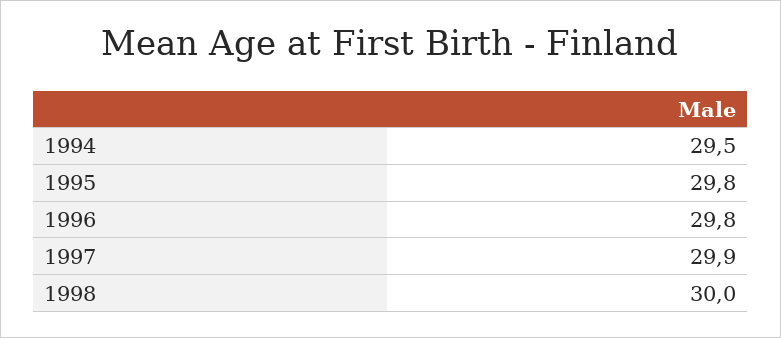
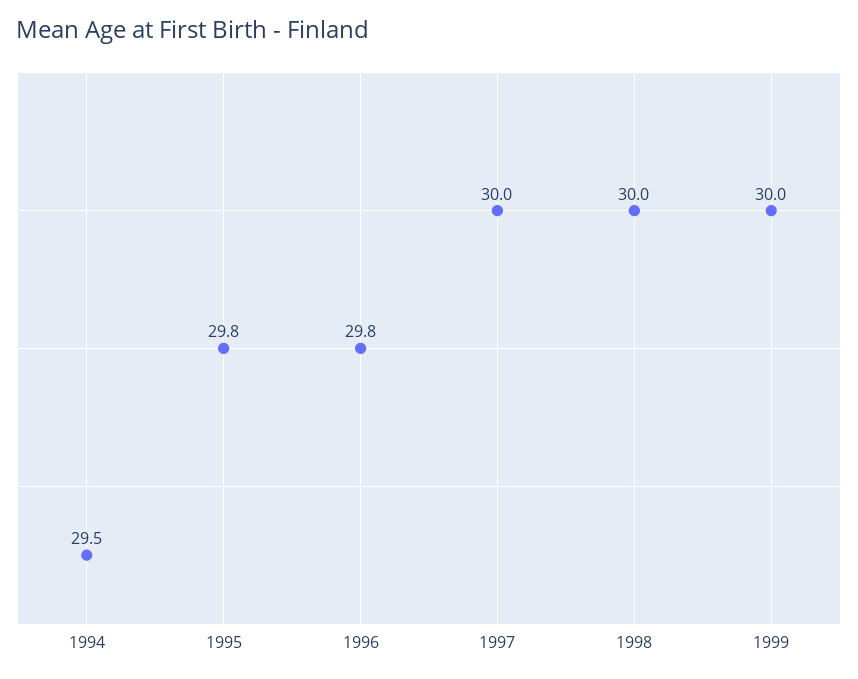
1997: 29.9 -> 30
1999: none -> 30

